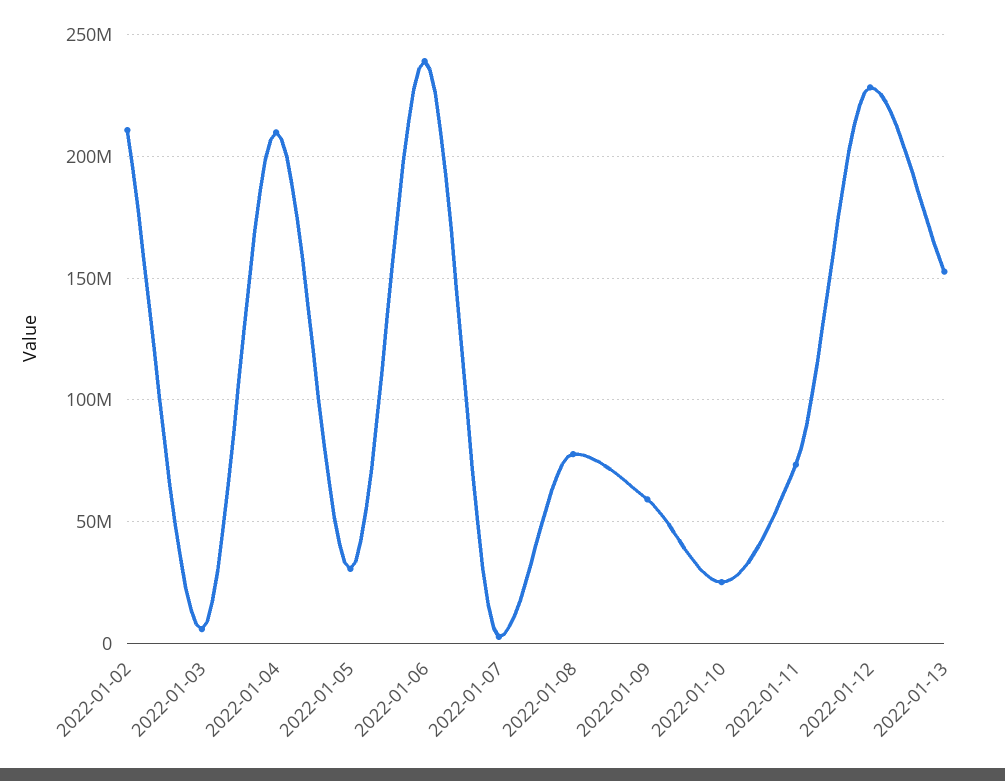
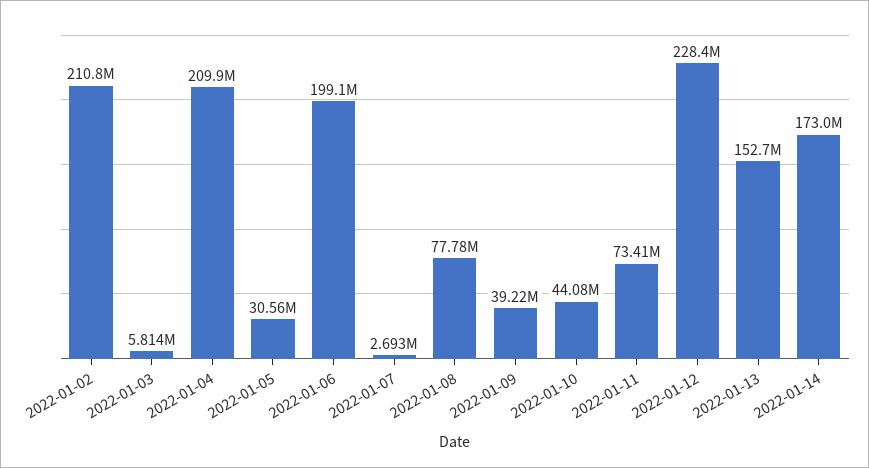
2022-01-06: 240000000 -> 199100000
2022-01-09: 60000000 -> 39220000
2022-01-10: 25000000 -> 44080000
2022-01-14: none -> 173000000

